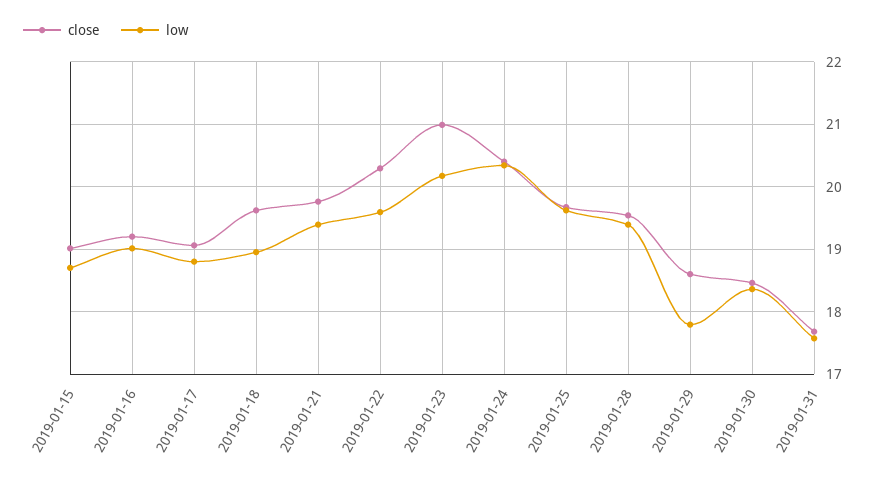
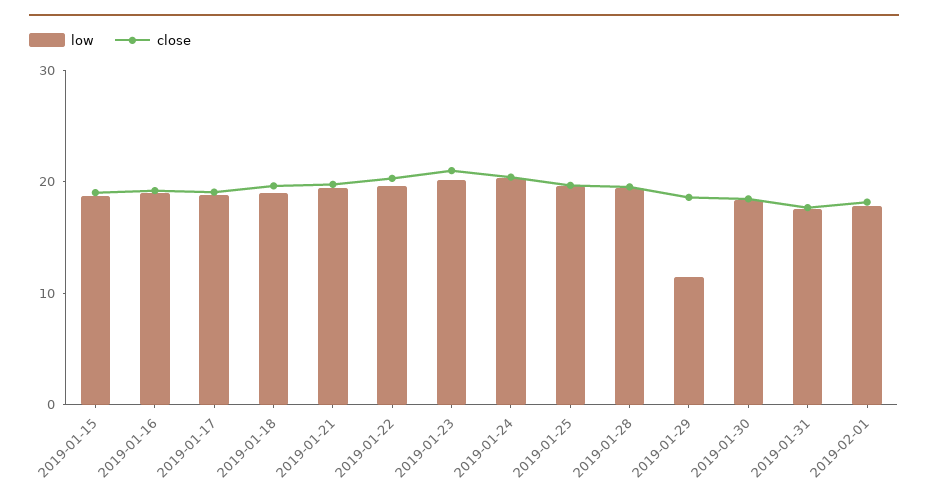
low, 2019-01-29: 17.8 -> 12
low, 2019-02-01: none -> 18
close, 2019-02-01: none -> 18

